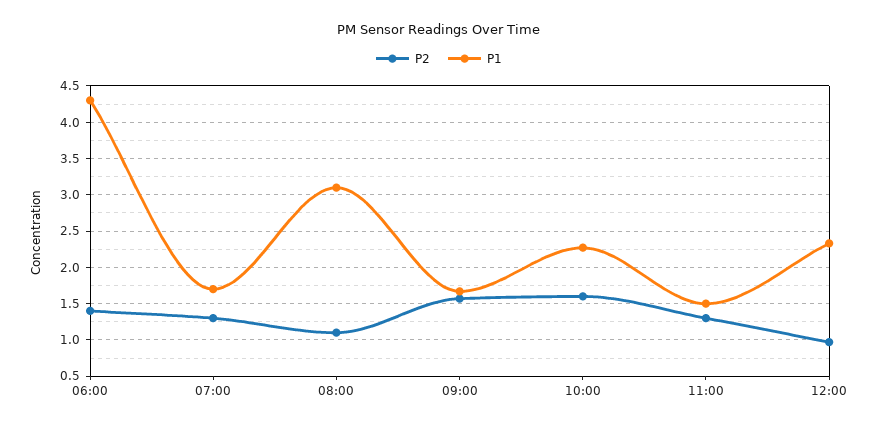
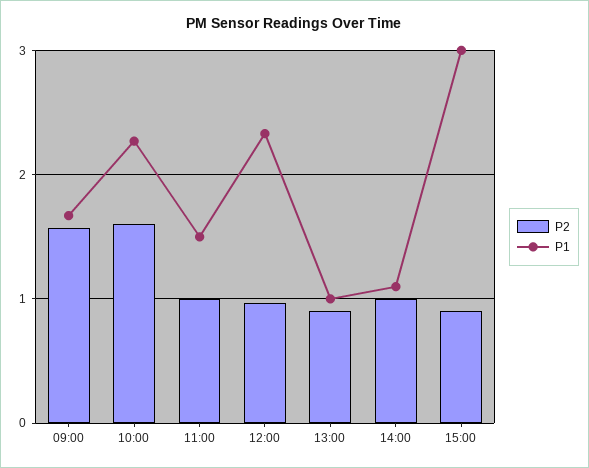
P2, 06:00: 1.4 -> none
P1, 06:00: 4.3 -> none
P2, 07:00: 1.3 -> none
P1, 07:00: 1.7 -> none
P2, 08:00: 1.1 -> none
P1, 08:00: 3.1 -> none
P2, 11:00: 1.3 -> 1
P2, 13:00: none -> 0.9
P1, 13:00: none -> 1
P2, 14:00: none -> 1
P1, 14:00: none -> 1.1
P2, 15:00: none -> 0.9
P1, 15:00: none -> 3

